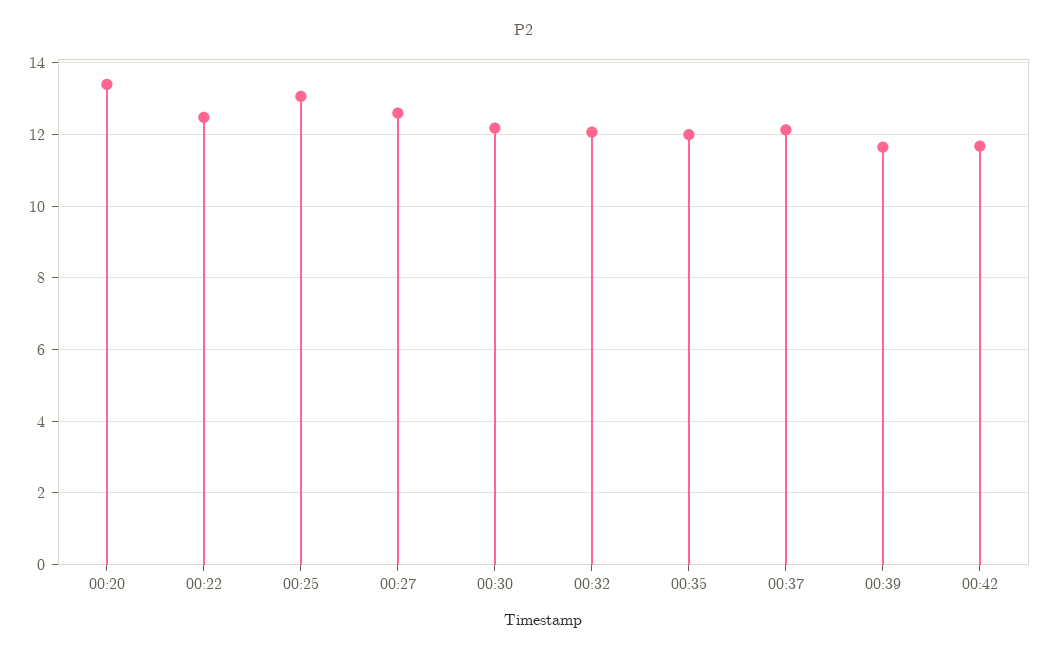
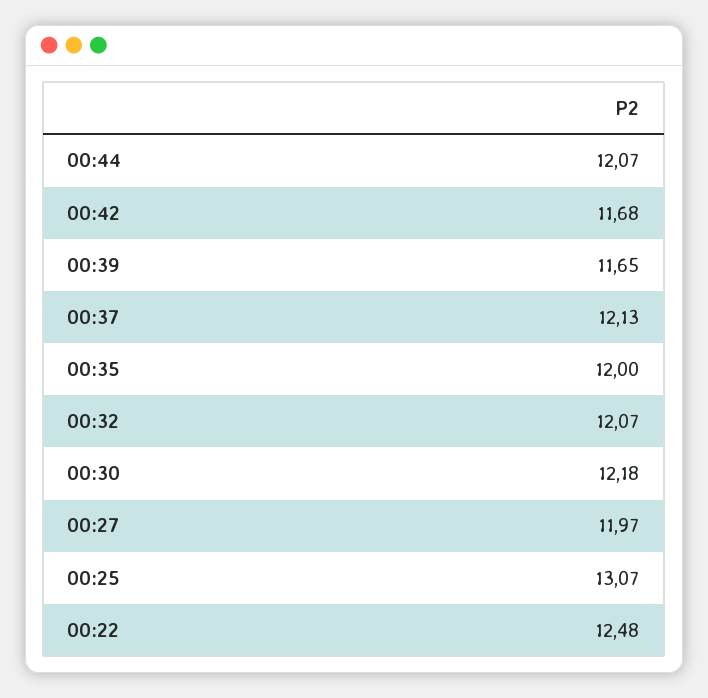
00:20: 13.4 -> none
00:27: 12.6 -> 11.97
00:44: none -> 12.07

